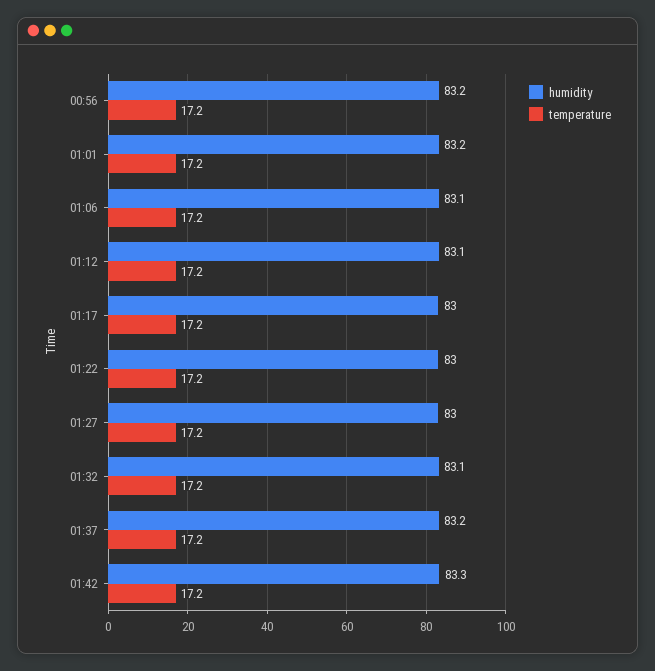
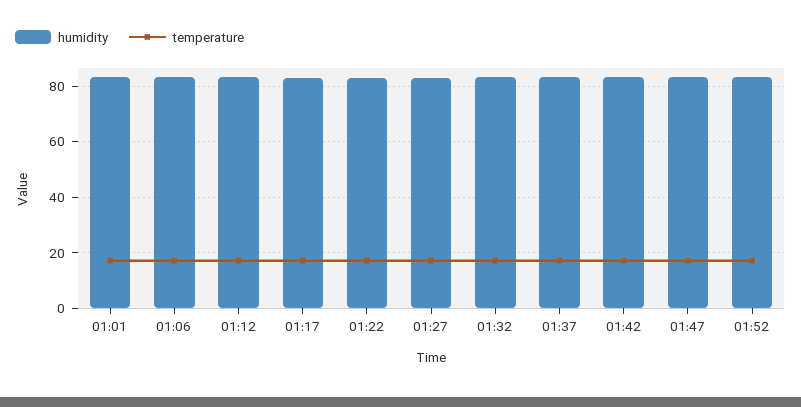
humidity, 00:56: 83.2 -> none
temperature, 00:56: 17.2 -> none
humidity, 01:47: none -> 82.5
temperature, 01:47: none -> 17.5
humidity, 01:52: none -> 82.5
temperature, 01:52: none -> 17.5

